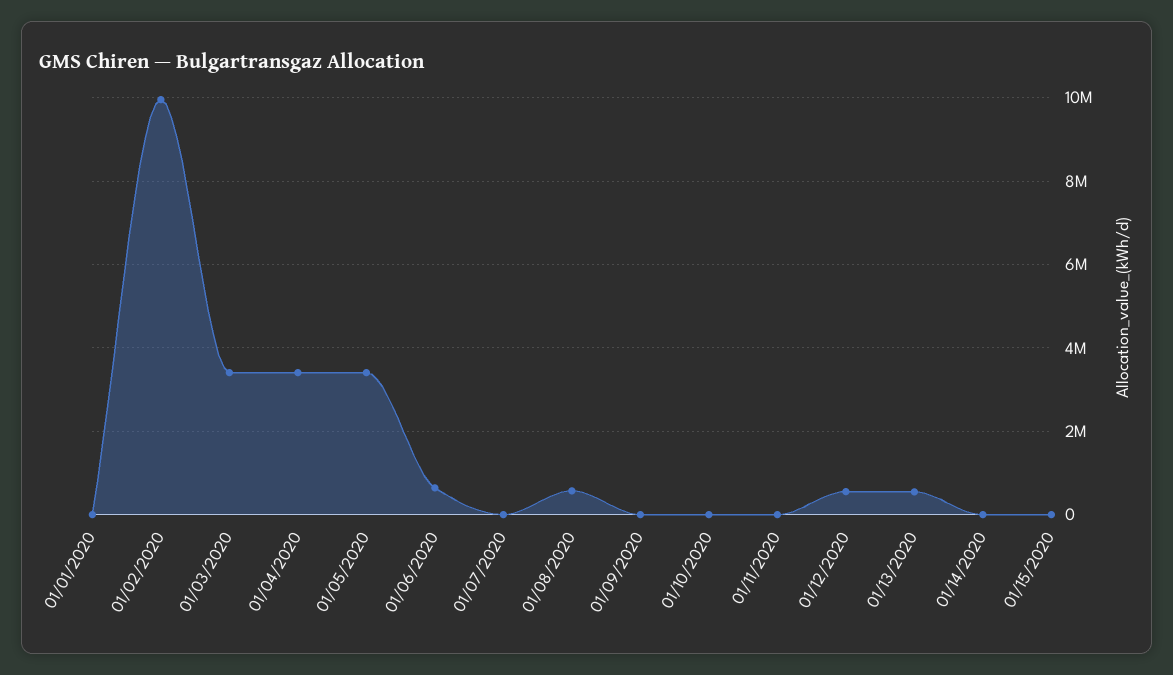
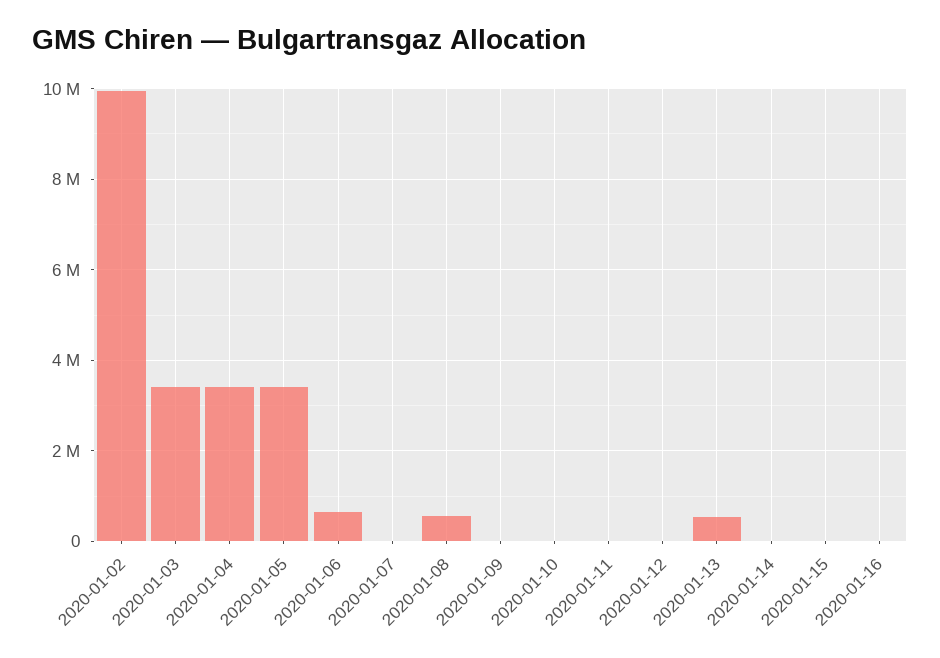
01/01/2020: 0 -> none
01/12/2020: 600000 -> 0
2020-01-16: none -> 0

